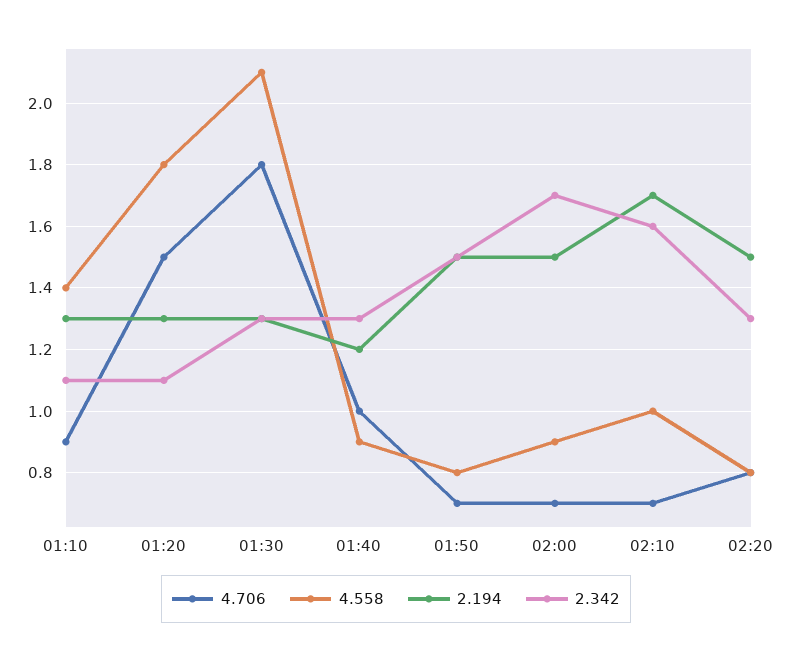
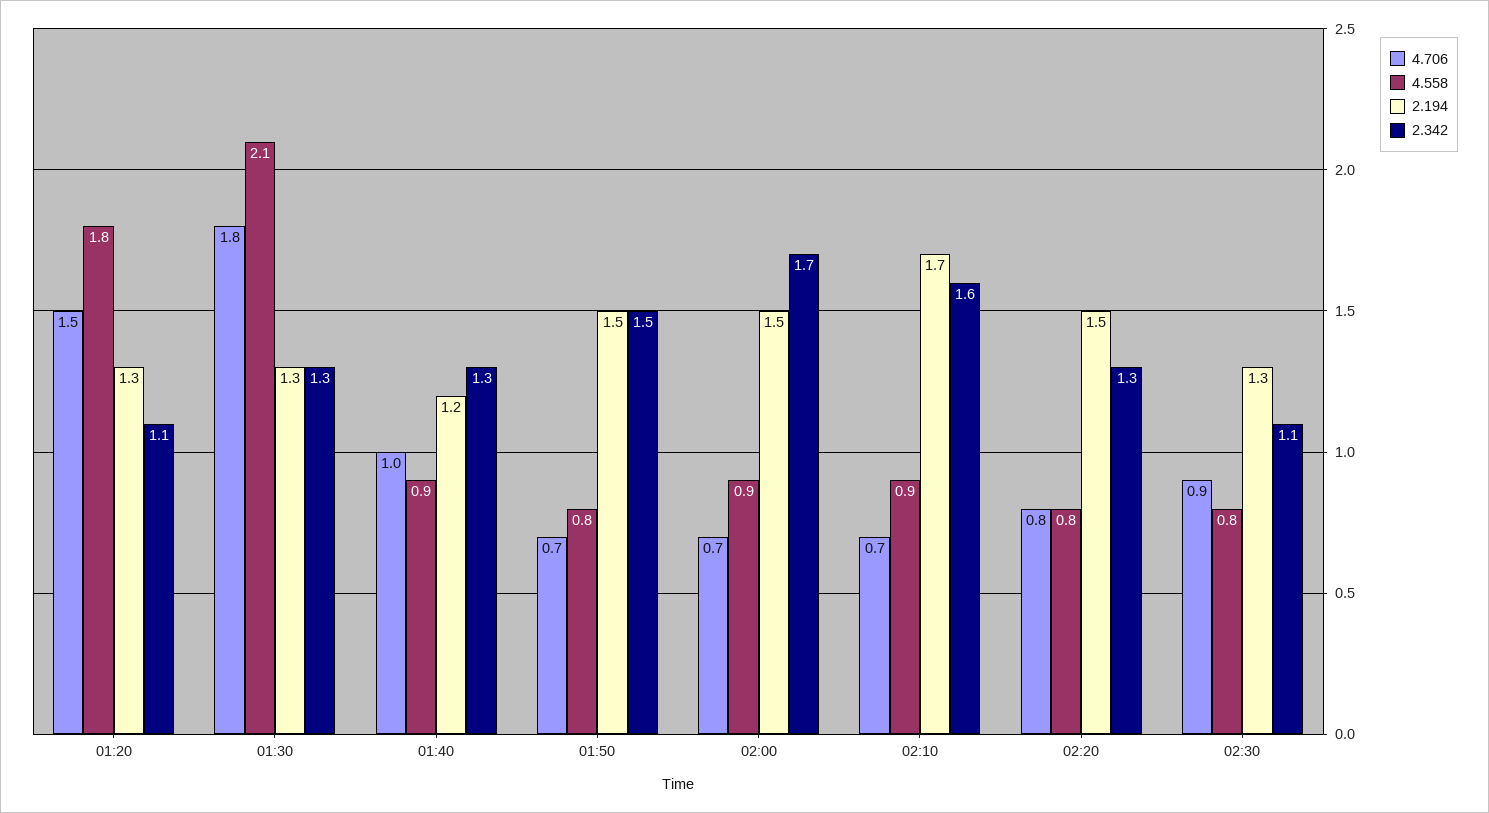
4.706, 01:10: 0.9 -> none
4.558, 01:10: 1.4 -> none
2.194, 01:10: 1.3 -> none
2.342, 01:10: 1.1 -> none
4.558, 02:10: 1 -> 0.9
4.706, 02:30: none -> 0.9
4.558, 02:30: none -> 0.8
2.194, 02:30: none -> 1.3
2.342, 02:30: none -> 1.1

